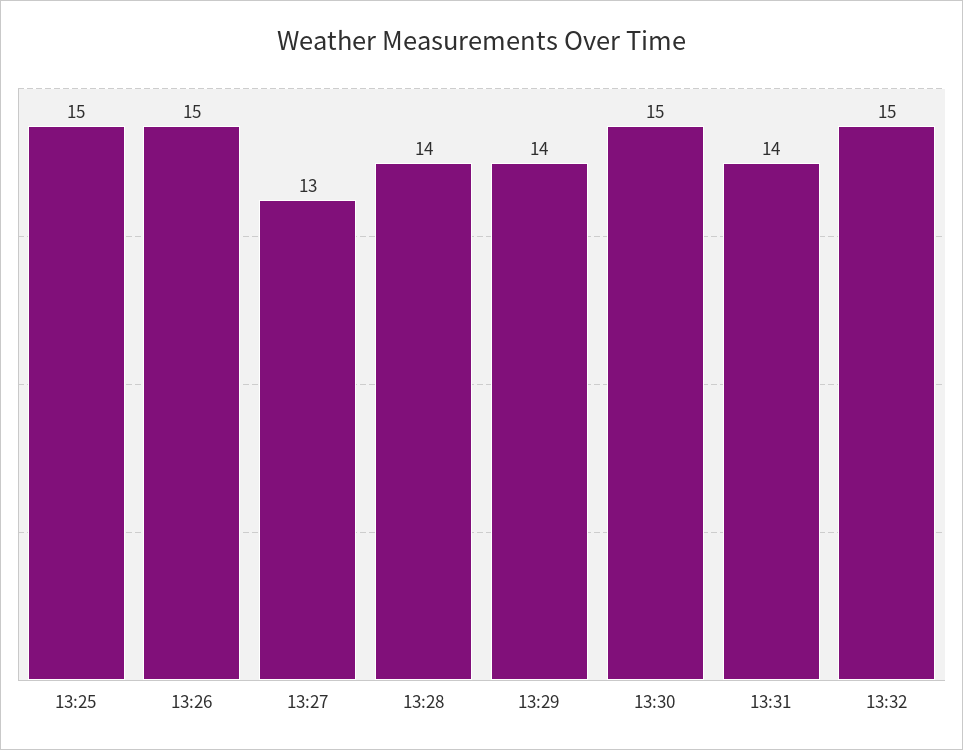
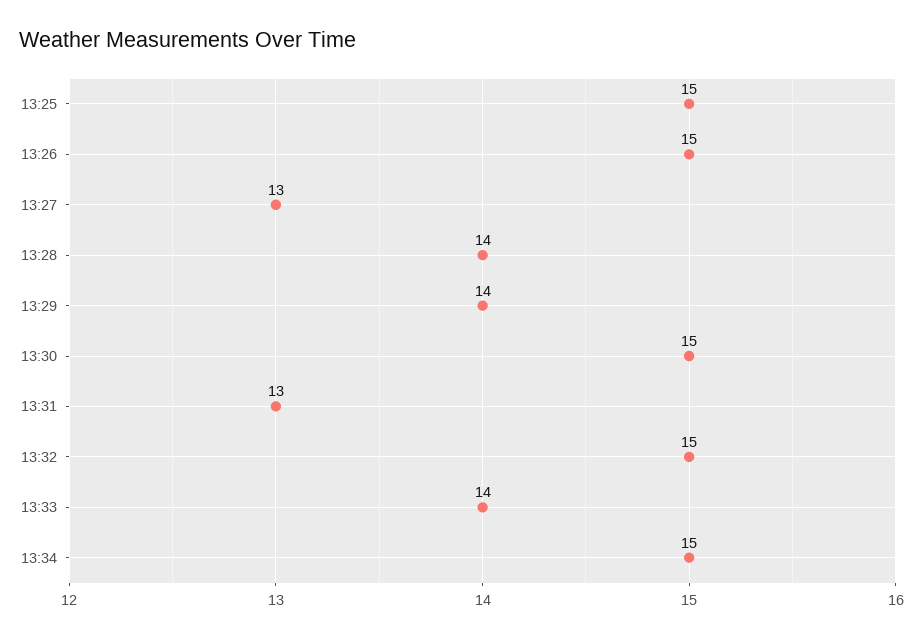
13:31: 14 -> 13
13:33: none -> 14
13:34: none -> 15

